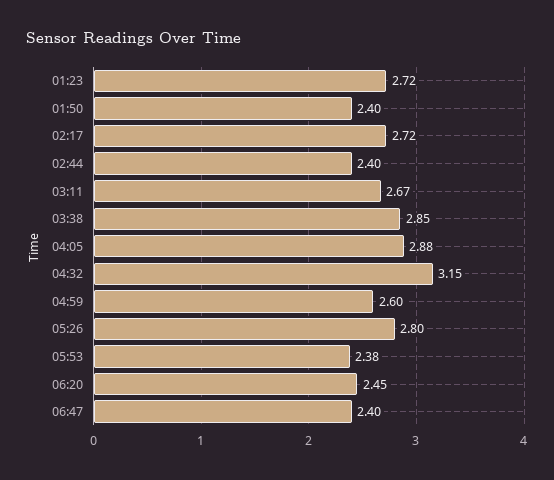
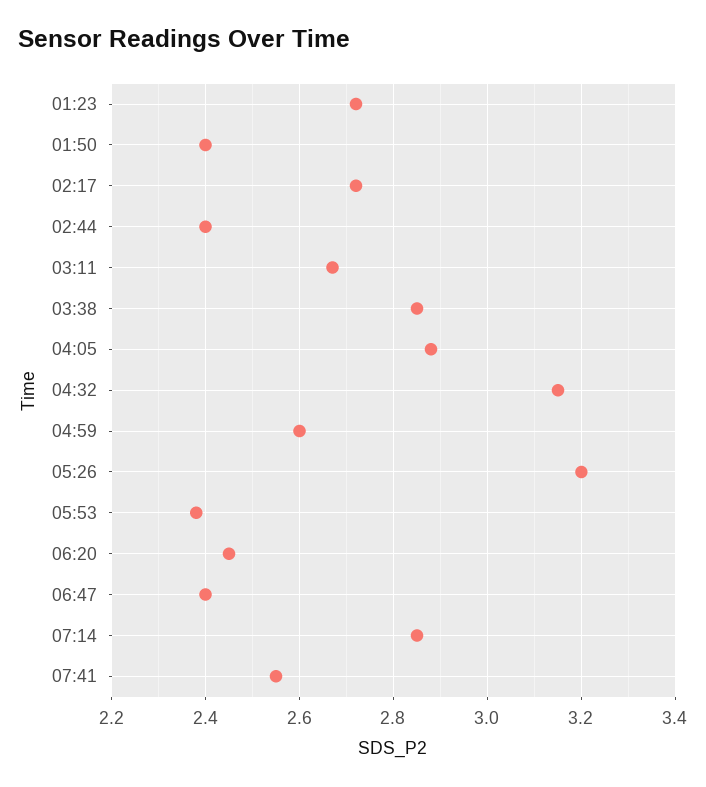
05:26: 2.8 -> 3.2
07:14: none -> 2.85
07:41: none -> 2.55

